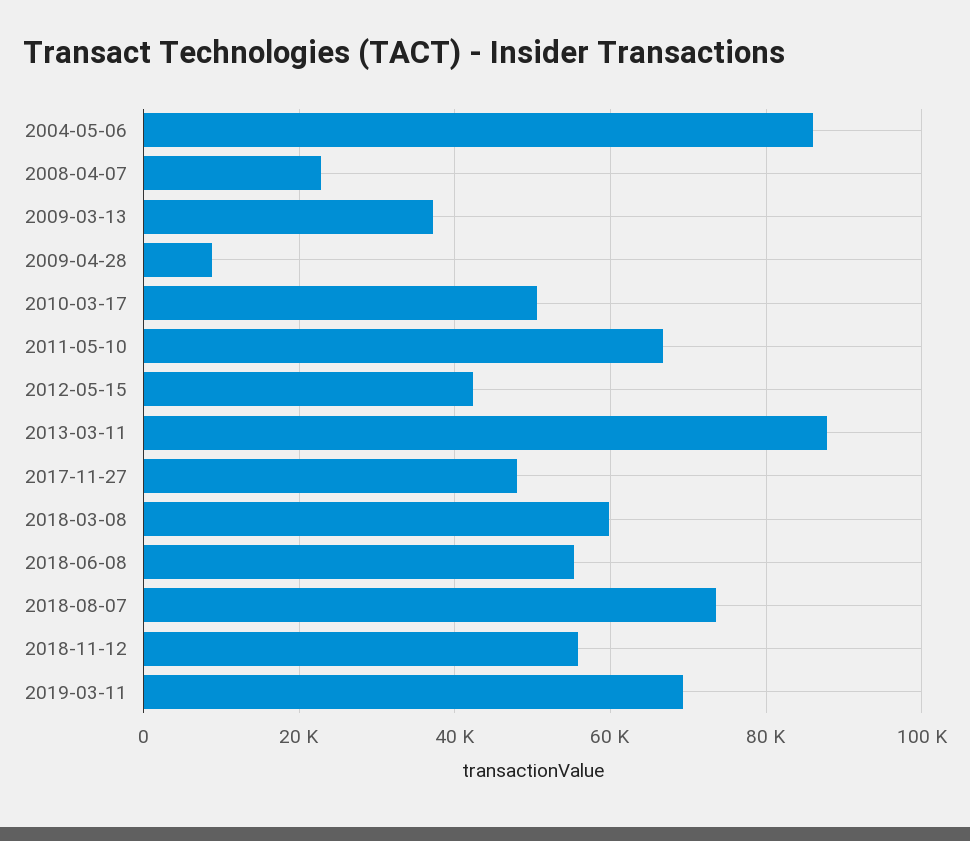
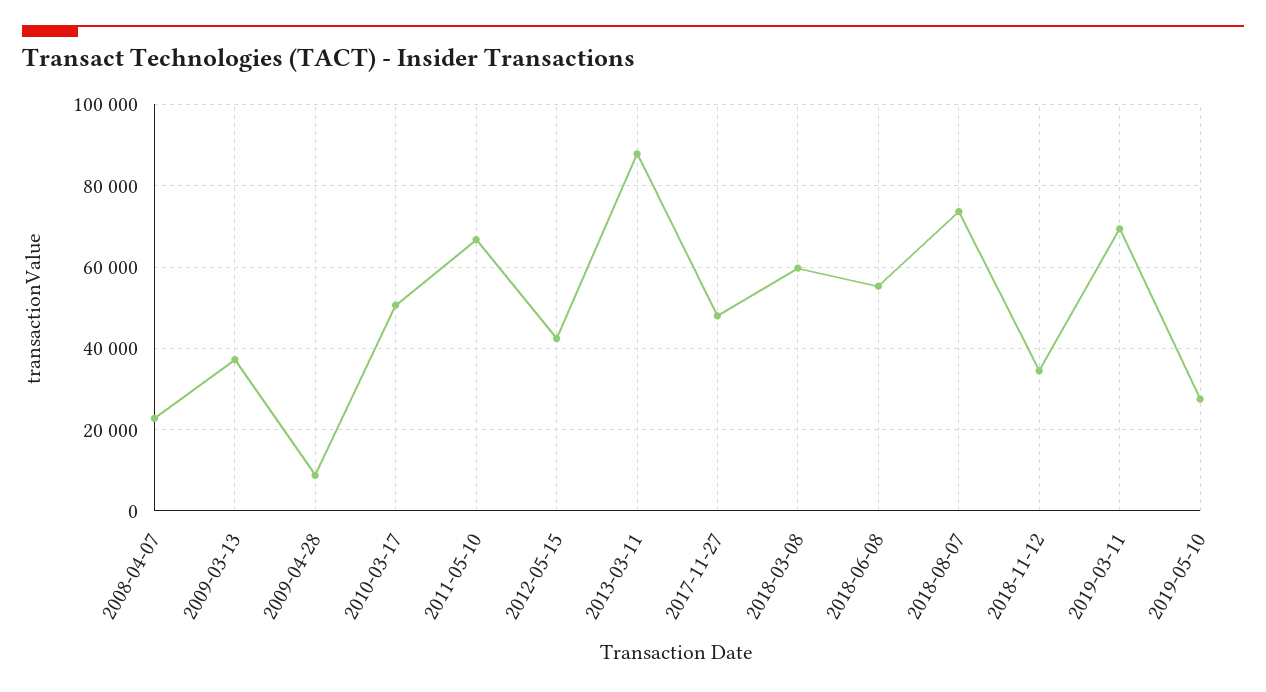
2004-05-06: 86000 -> none
2018-11-12: 56000 -> 34000
2019-05-10: none -> 28000

